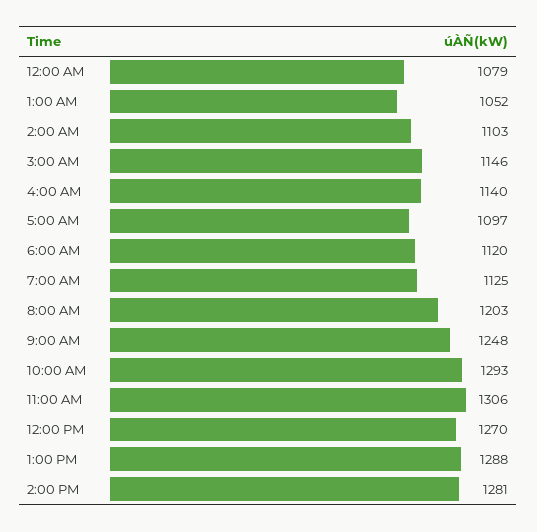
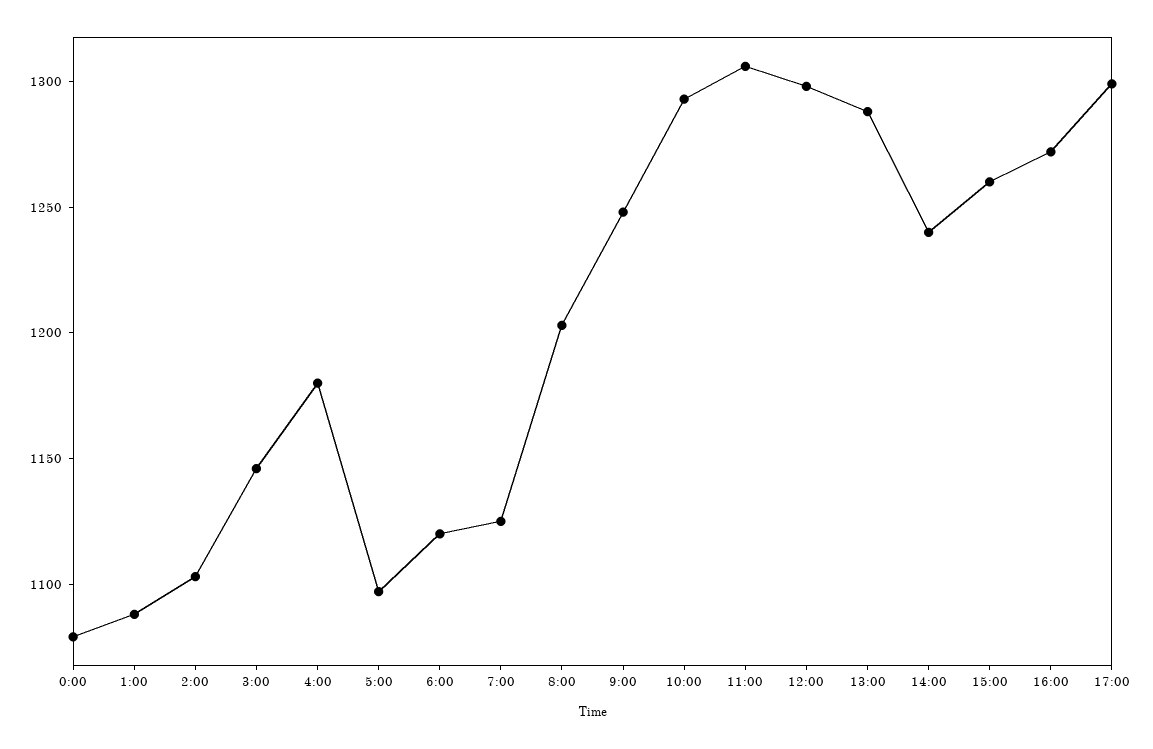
1:00 AM: 1052 -> 1090
4:00 AM: 1140 -> 1180
12:00 PM: 1270 -> 1300
2:00 PM: 1281 -> 1240
15:00: none -> 1260
16:00: none -> 1270
17:00: none -> 1300

